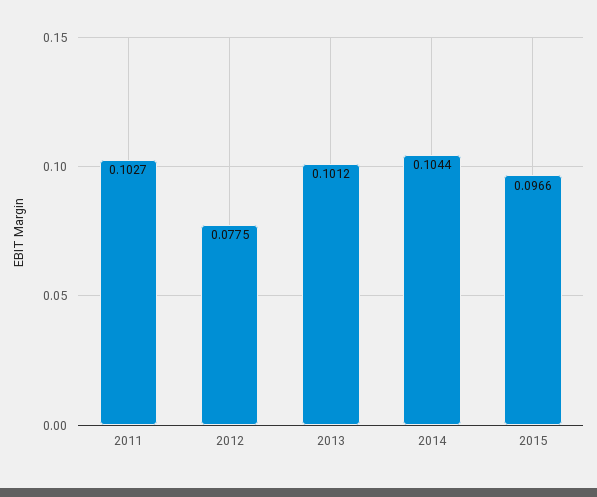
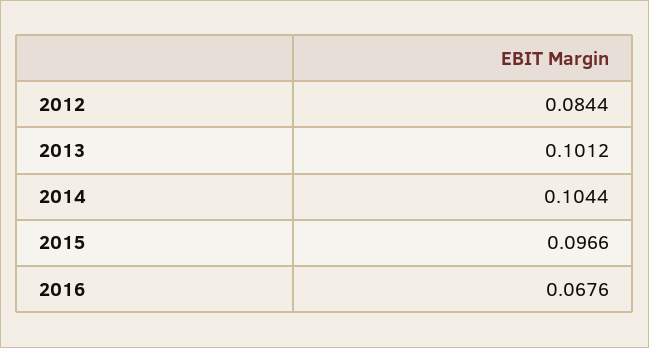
2011: 0.1027 -> none
2012: 0.0775 -> 0.0844
2016: none -> 0.0676

